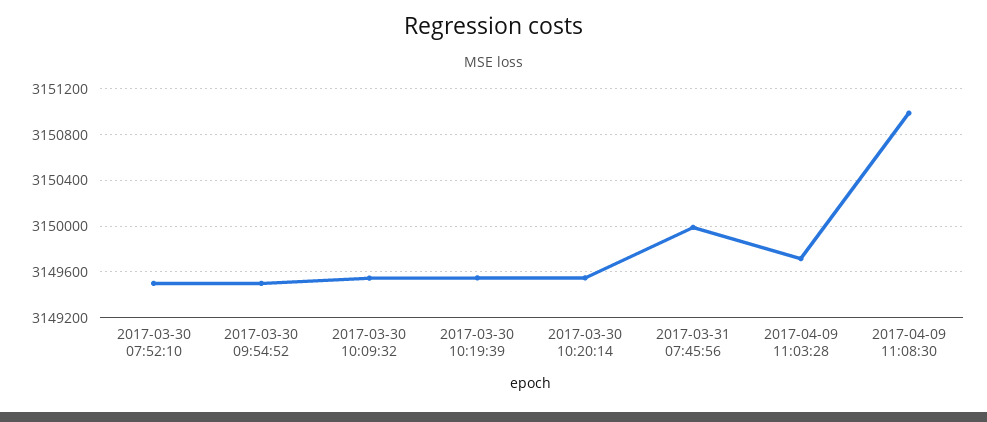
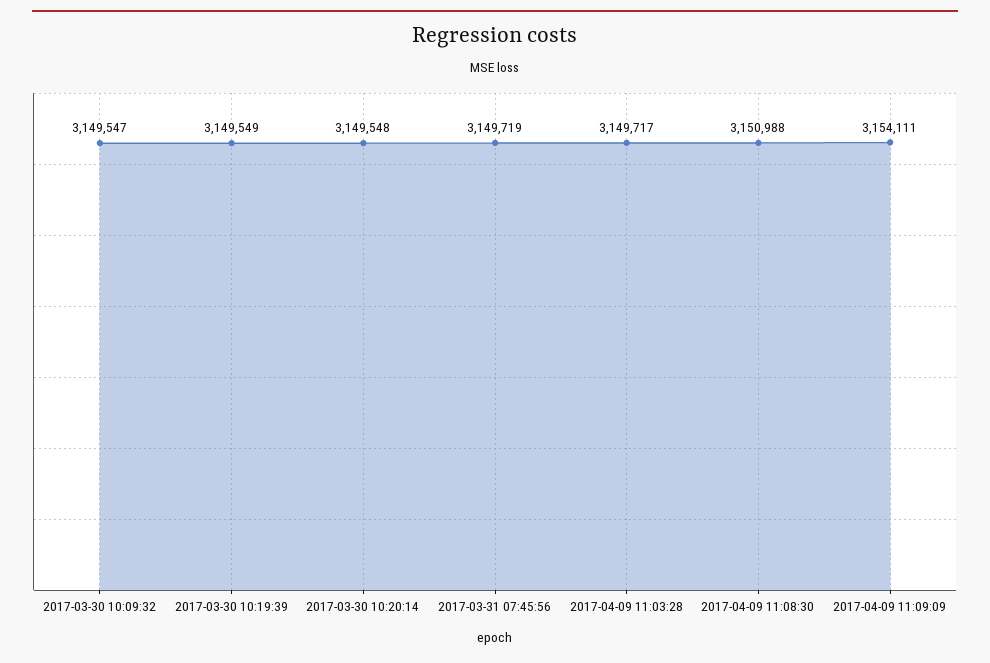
2017-03-30 07:52:10: 3149500 -> none
2017-03-30 09:54:52: 3149500 -> none
2017-03-31 07:45:56: 3150000 -> 3149719
2017-04-09 11:09:09: none -> 3154111

